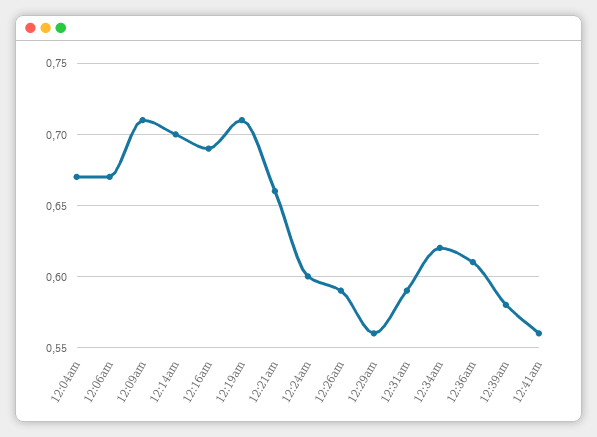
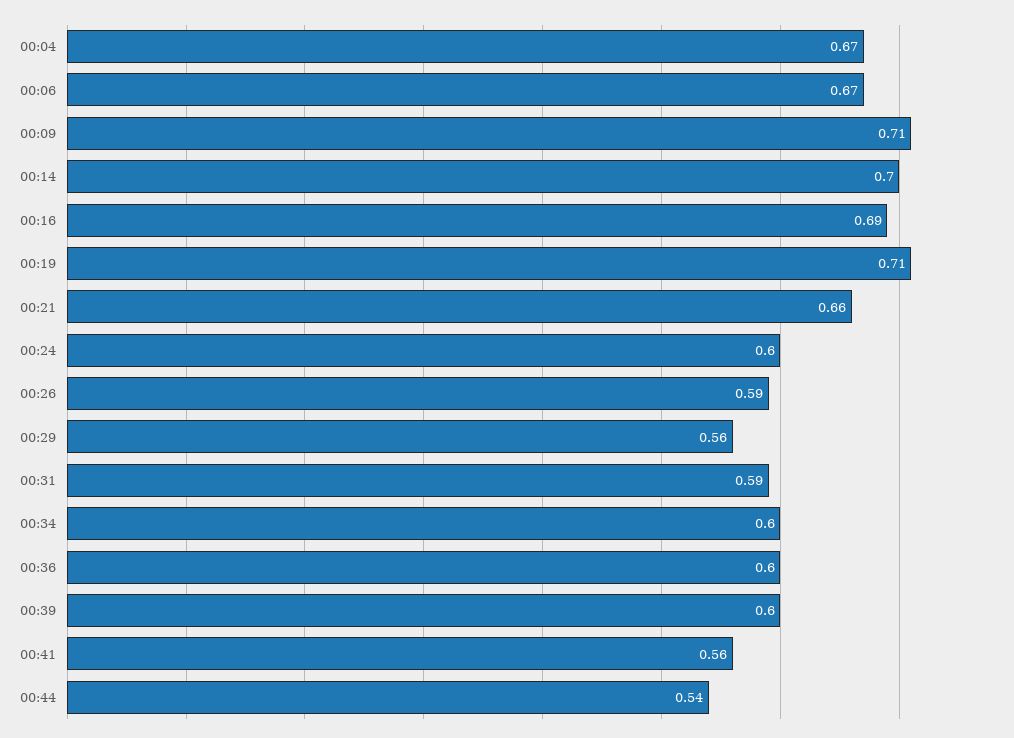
12:34am: 0.62 -> 0.6
12:36am: 0.61 -> 0.6
12:39am: 0.58 -> 0.6
00:44: none -> 0.54

